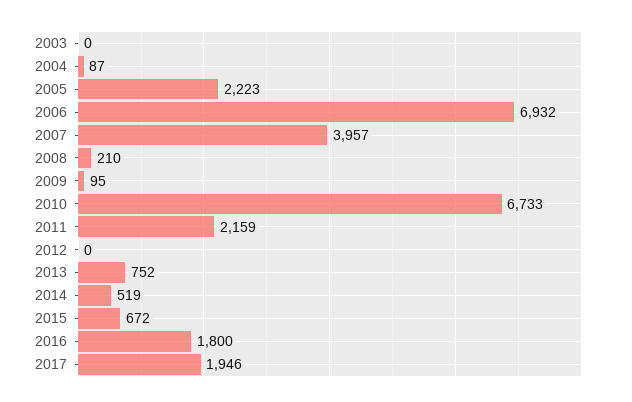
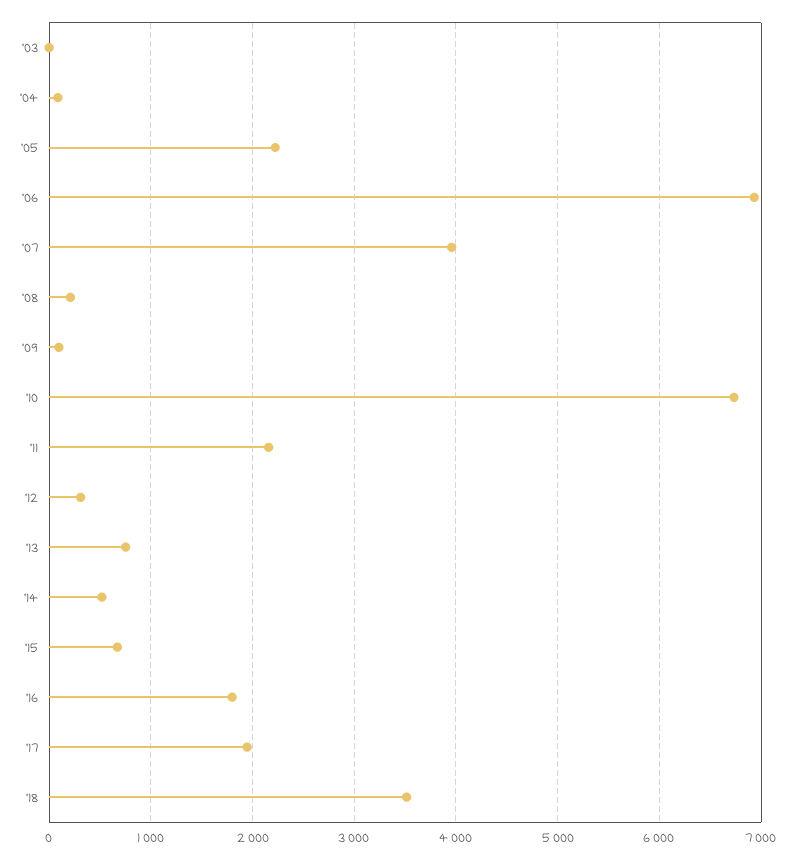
2012: 0 -> 300
'18: none -> 3500

